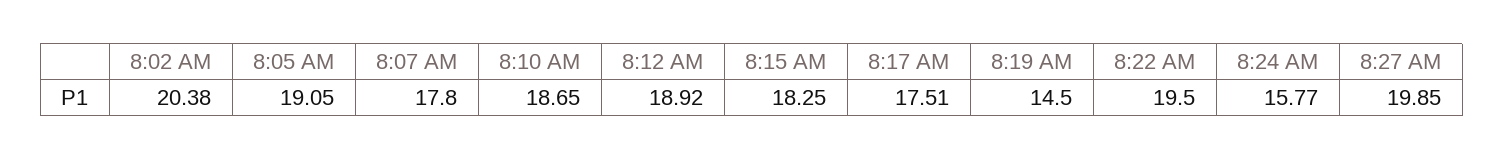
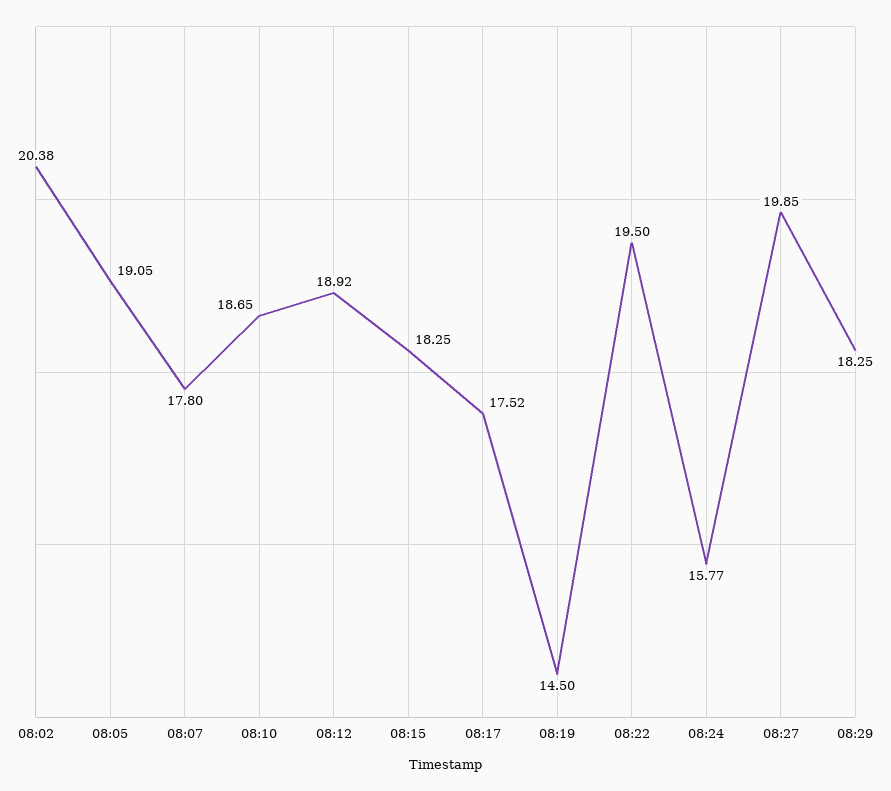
8:17 AM: 17.51 -> 17.52
08:29: none -> 18.25

